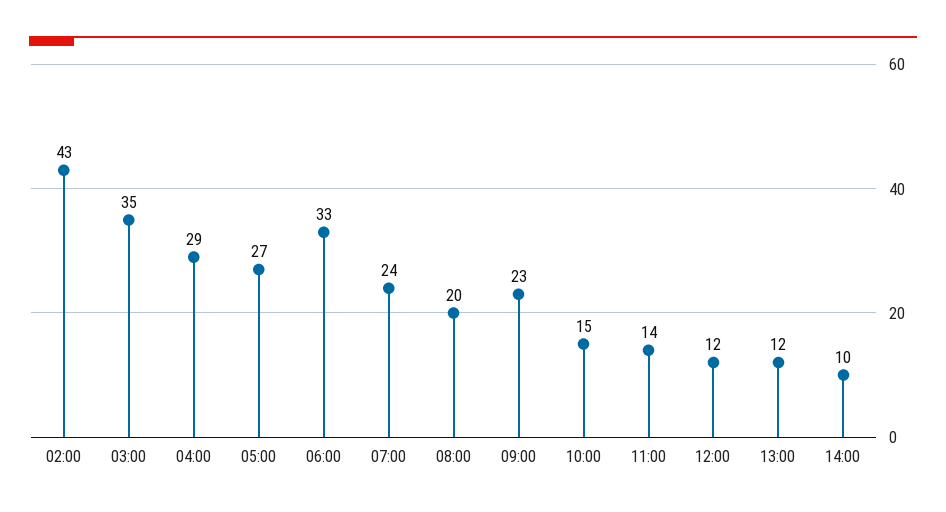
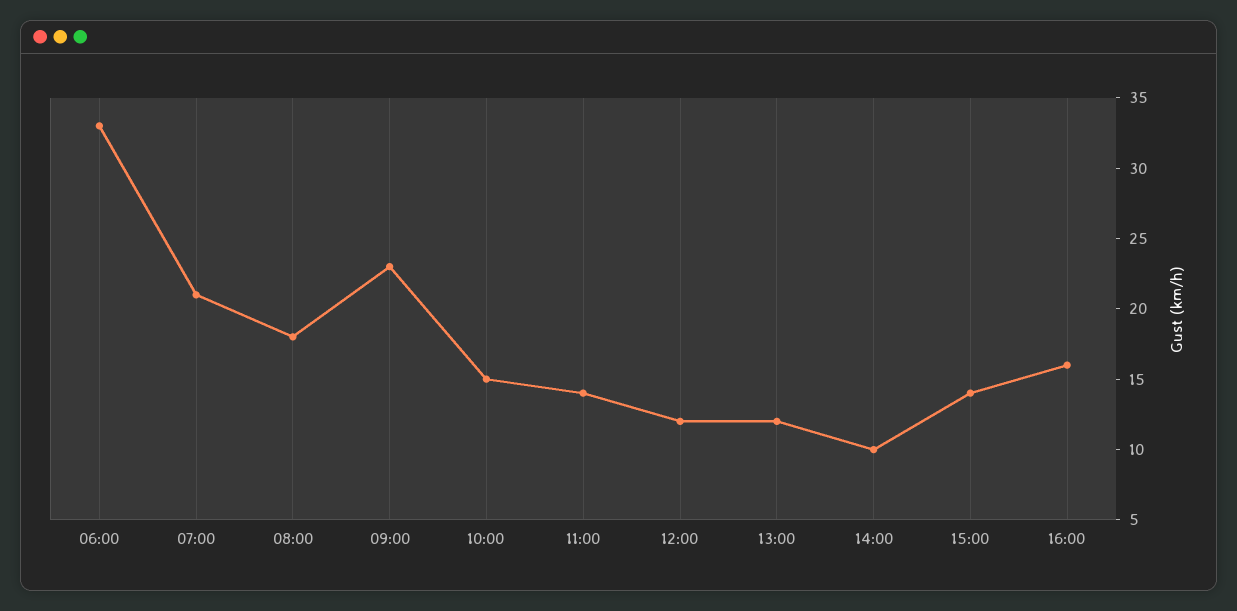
02:00: 43 -> none
03:00: 35 -> none
04:00: 29 -> none
05:00: 27 -> none
07:00: 24 -> 21
08:00: 20 -> 18
15:00: none -> 14
16:00: none -> 16

